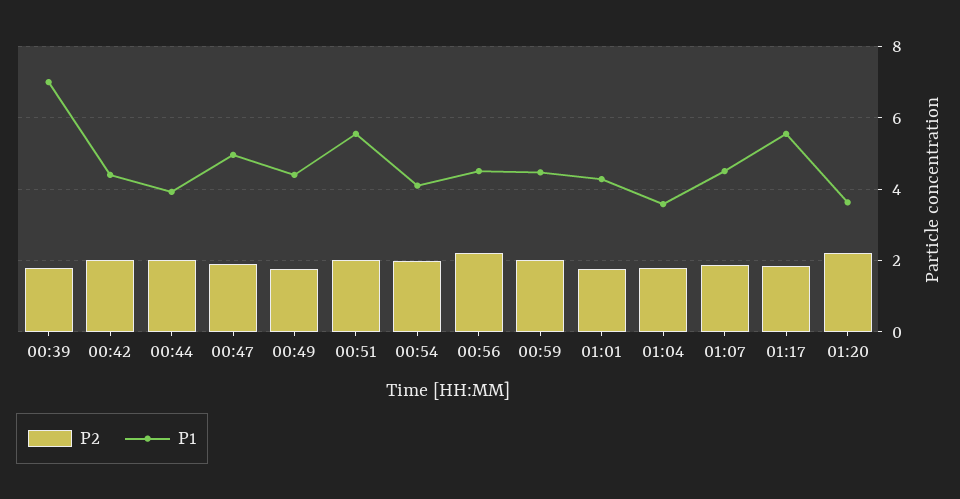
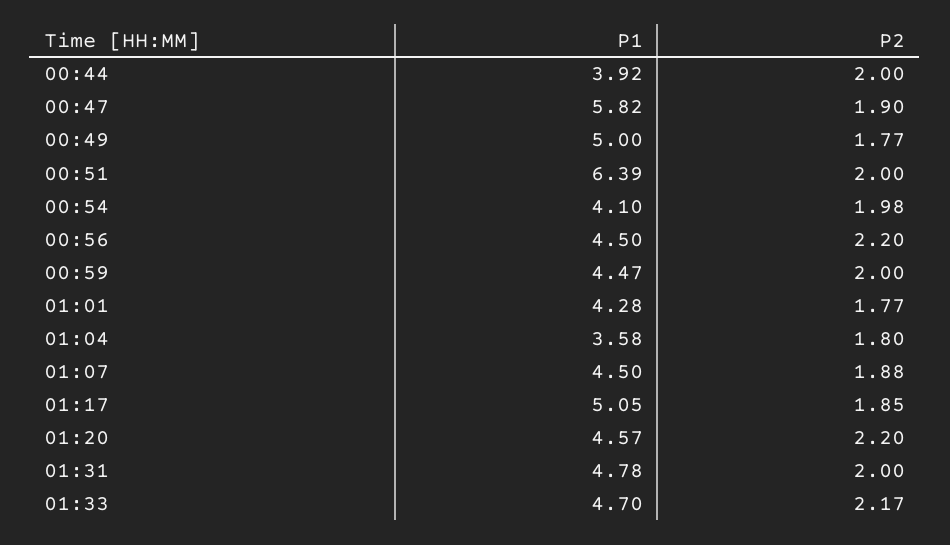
P2, 00:39: 1.8 -> none
P1, 00:39: 7 -> none
P2, 00:42: 2 -> none
P1, 00:42: 4.4 -> none
P1, 00:47: 5 -> 5.82
P1, 00:49: 4.4 -> 5
P1, 00:51: 5.6 -> 6.39
P1, 01:17: 5.6 -> 5.05
P1, 01:20: 3.6 -> 4.57
P1, 01:31: none -> 4.78
P2, 01:31: none -> 2
P1, 01:33: none -> 4.7
P2, 01:33: none -> 2.17

